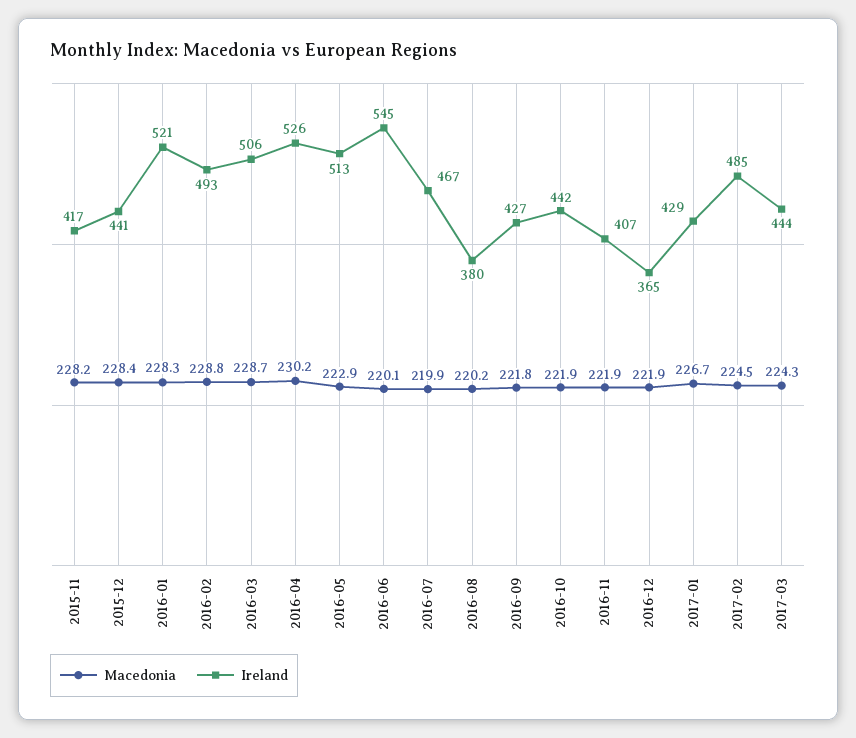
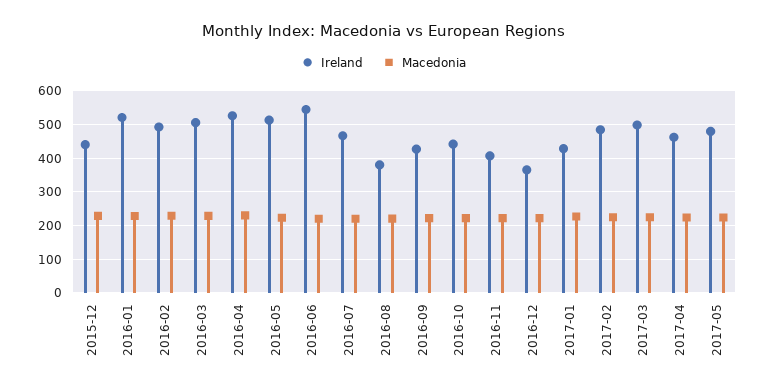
Macedonia, 2015-11: 228.2 -> none
Ireland, 2015-11: 417 -> none
Ireland, 2017-03: 444 -> 500
Ireland, 2017-04: none -> 460
Macedonia, 2017-04: none -> 220
Ireland, 2017-05: none -> 480
Macedonia, 2017-05: none -> 220

